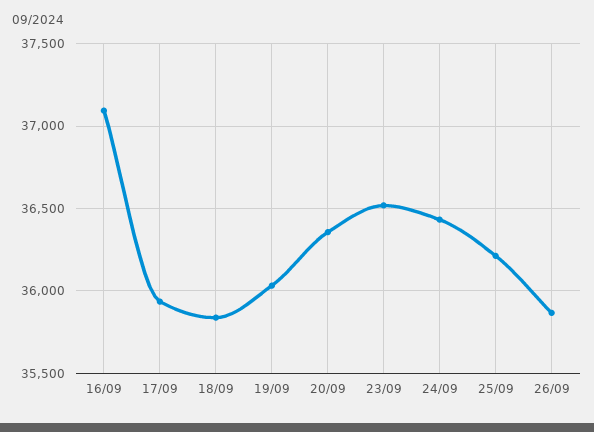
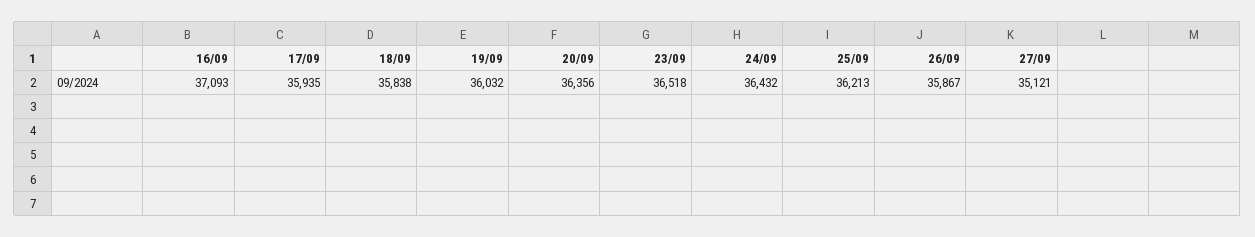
27/09: none -> 35121

